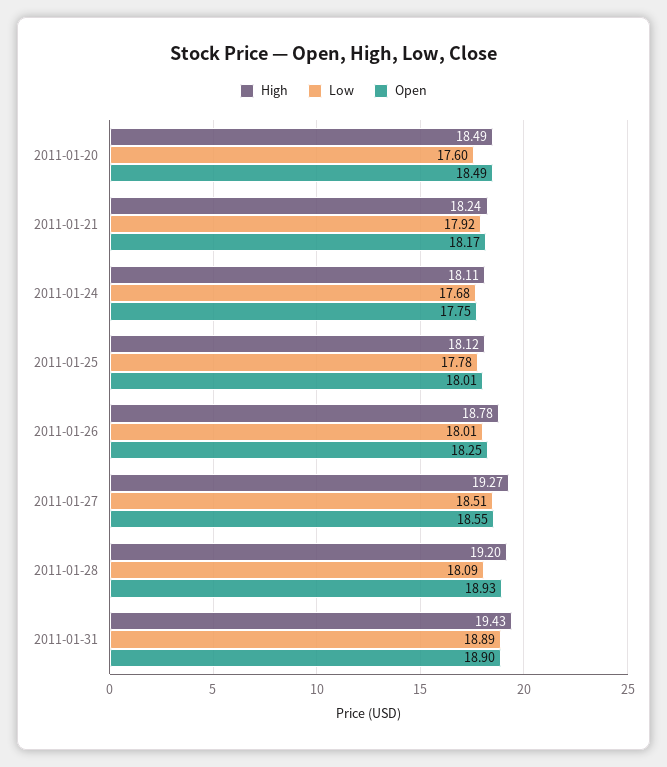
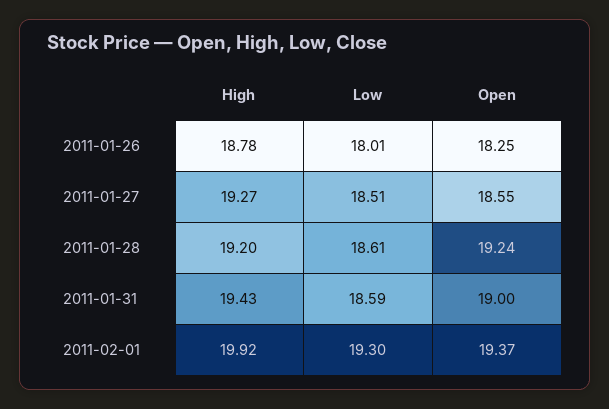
High, 2011-01-20: 18.49 -> none
Low, 2011-01-20: 17.6 -> none
Open, 2011-01-20: 18.49 -> none
High, 2011-01-21: 18.24 -> none
Low, 2011-01-21: 17.92 -> none
Open, 2011-01-21: 18.17 -> none
High, 2011-01-24: 18.11 -> none
Low, 2011-01-24: 17.68 -> none
Open, 2011-01-24: 17.75 -> none
High, 2011-01-25: 18.12 -> none
Low, 2011-01-25: 17.78 -> none
Open, 2011-01-25: 18.01 -> none
Low, 2011-01-28: 18.09 -> 18.61
Open, 2011-01-28: 18.93 -> 19.24
Low, 2011-01-31: 18.89 -> 18.59
Open, 2011-01-31: 18.9 -> 19
High, 2011-02-01: none -> 19.92
Low, 2011-02-01: none -> 19.3
Open, 2011-02-01: none -> 19.37

